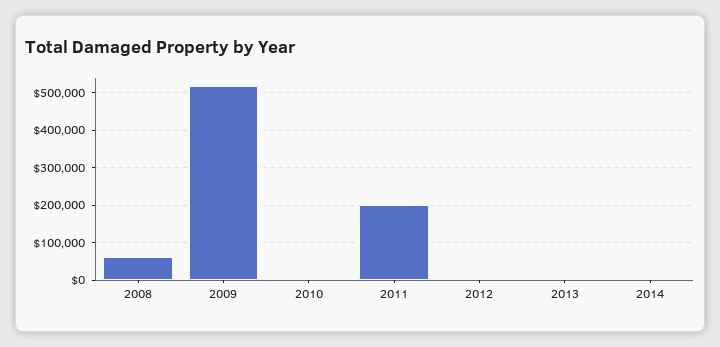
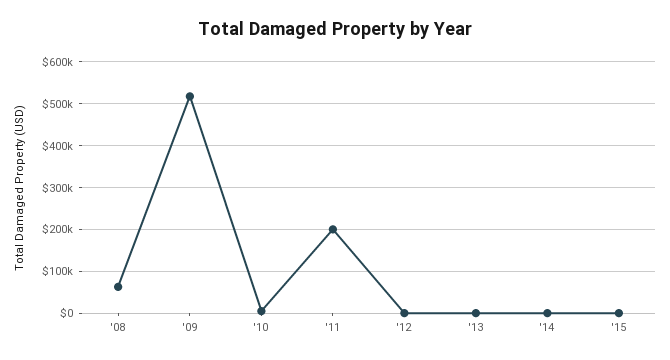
'15: none -> 0

